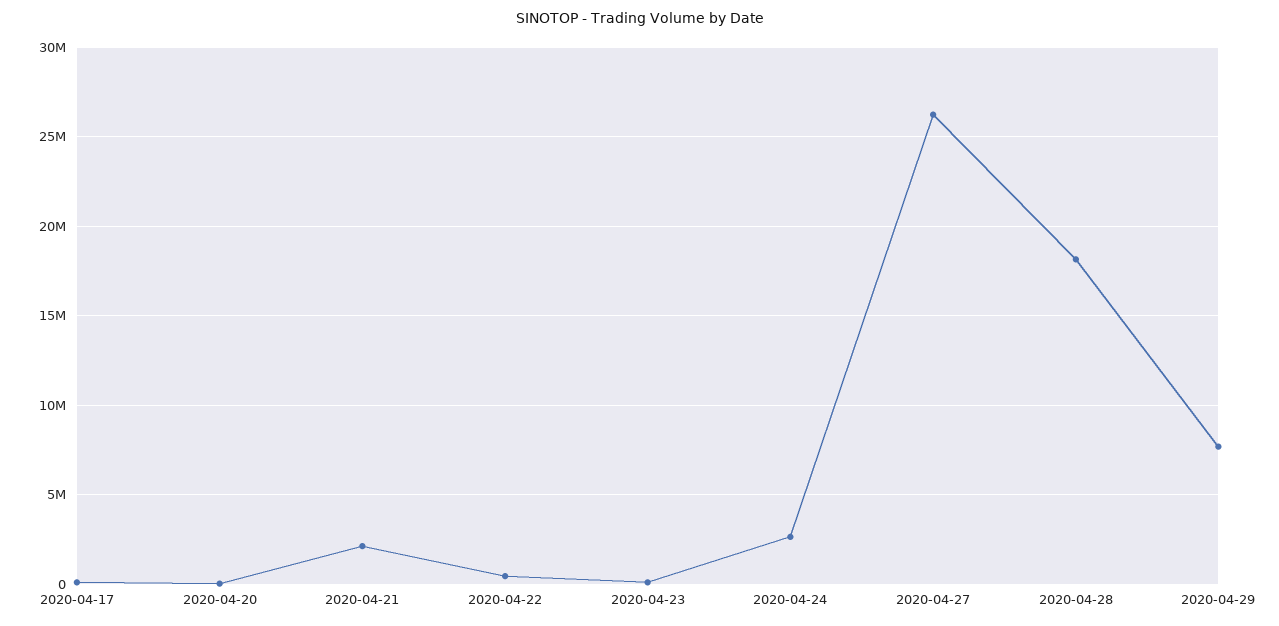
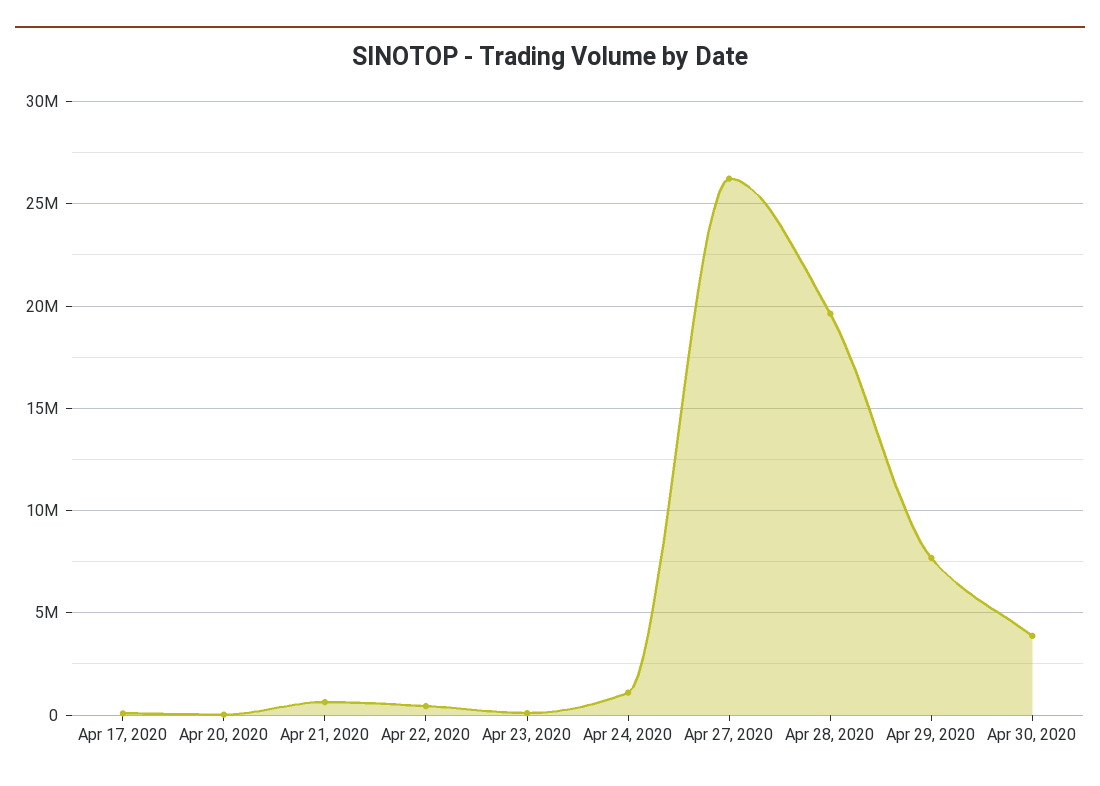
2020-04-21: 2000000 -> 500000
2020-04-24: 2500000 -> 1000000
2020-04-28: 18000000 -> 19500000
Apr 30, 2020: none -> 4000000

